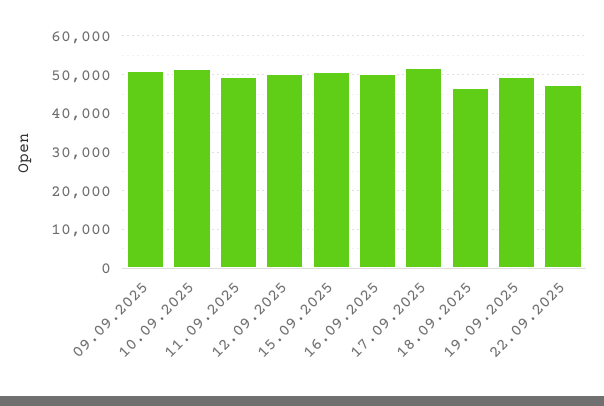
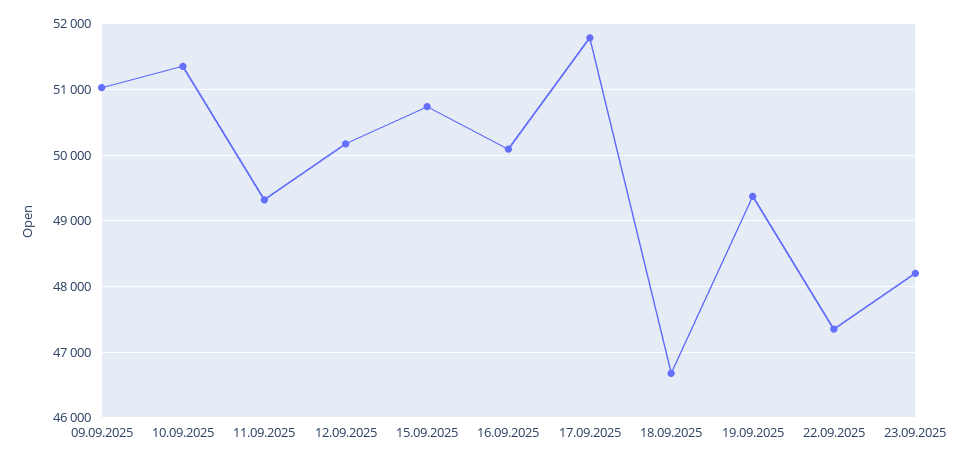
23.09.2025: none -> 48200

